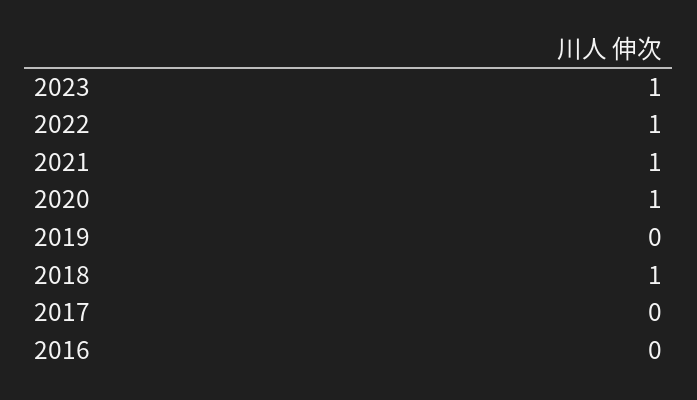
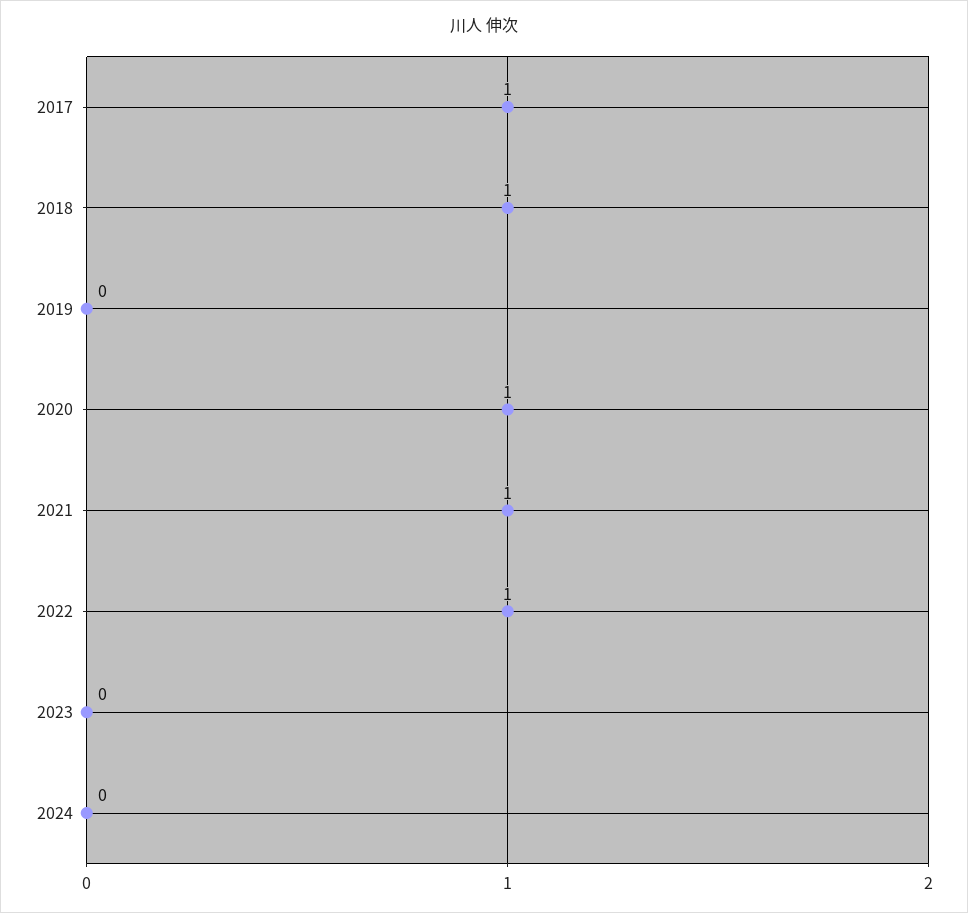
2023: 1 -> 0
2017: 0 -> 1
2016: 0 -> none
2024: none -> 0

